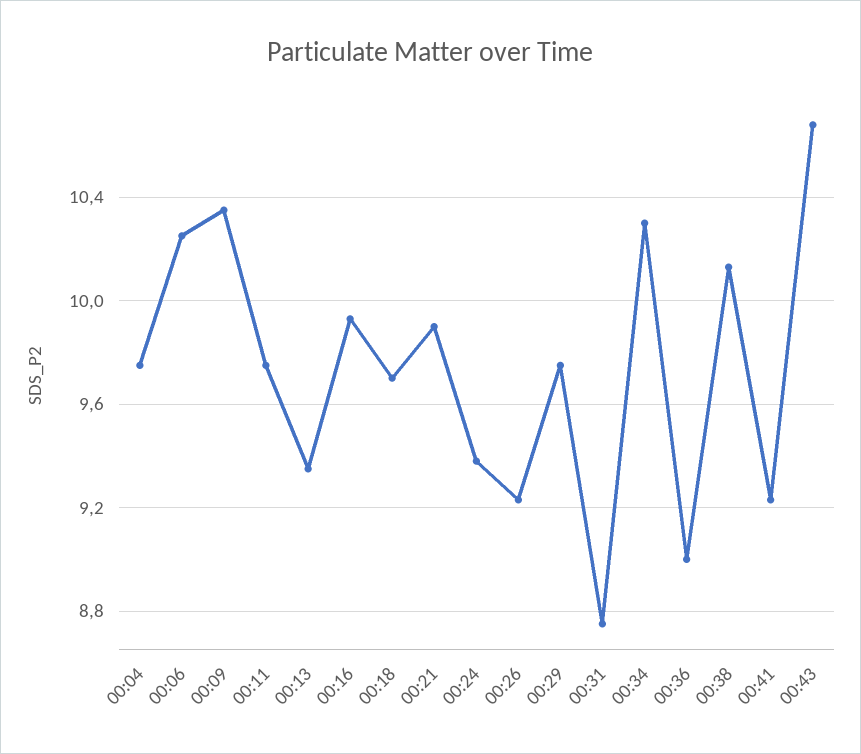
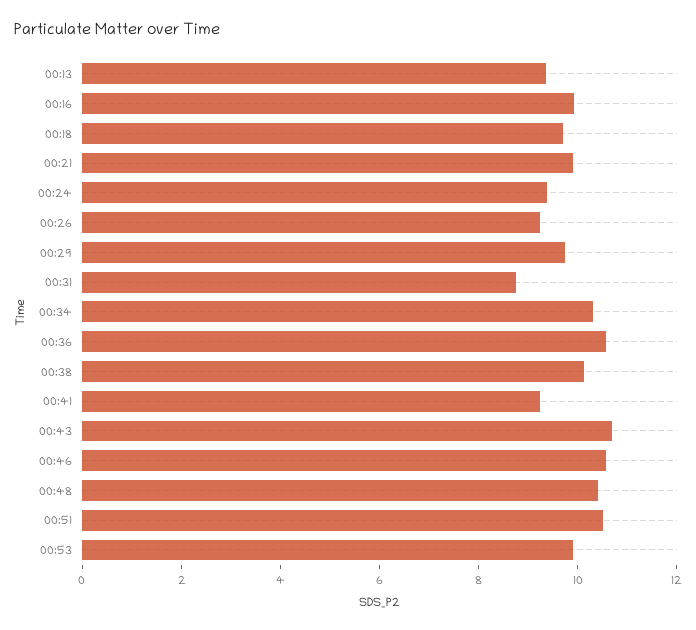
00:04: 9.75 -> none
00:06: 10.25 -> none
00:09: 10.35 -> none
00:11: 9.75 -> none
00:36: 9 -> 10.5
00:46: none -> 10.5
00:48: none -> 10.5
00:51: none -> 10.5
00:53: none -> 10

